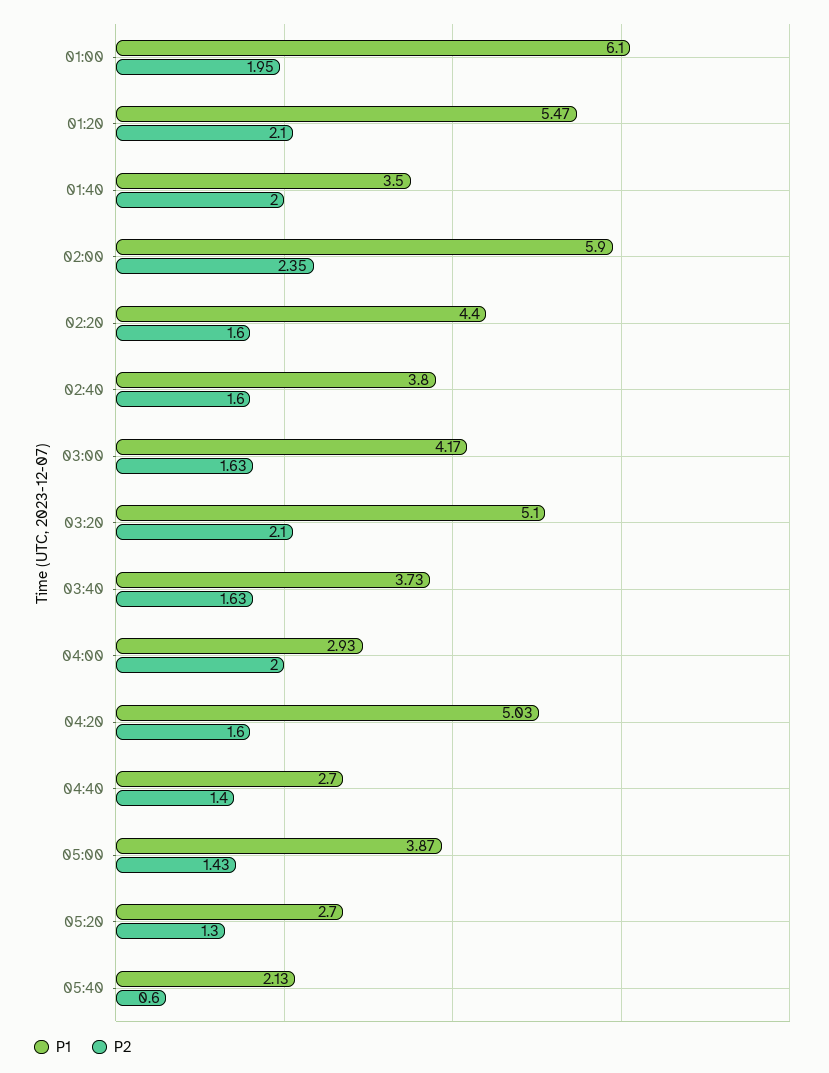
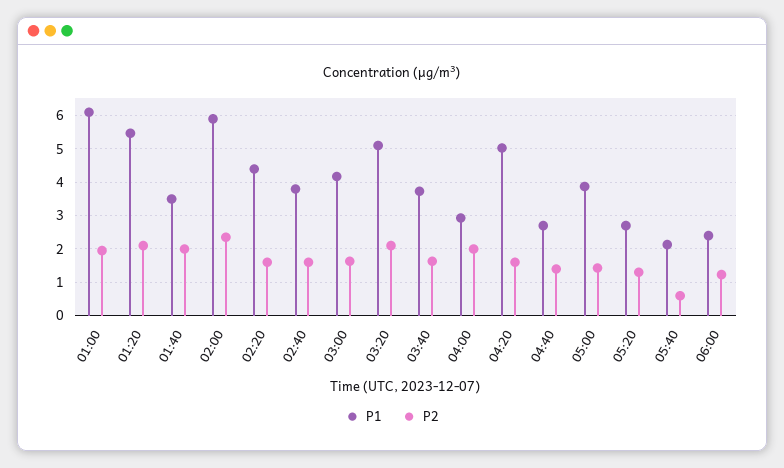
P1, 06:00: none -> 2.4
P2, 06:00: none -> 1.2

